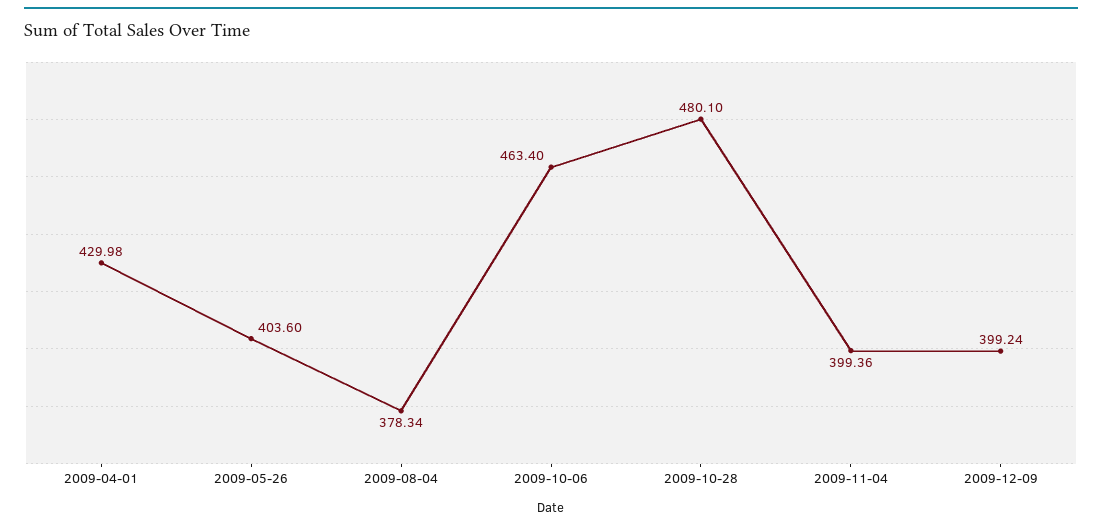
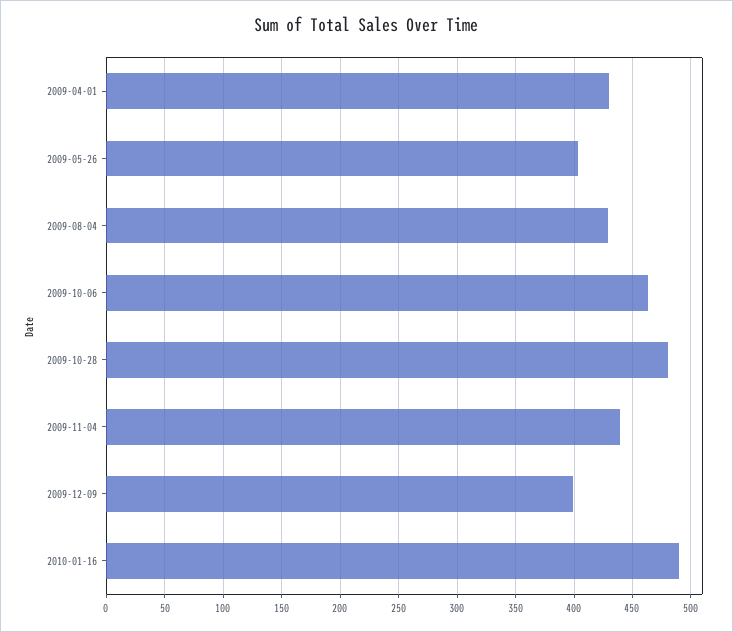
2009-08-04: 378.34 -> 430
2009-11-04: 399.36 -> 440
2010-01-16: none -> 490

